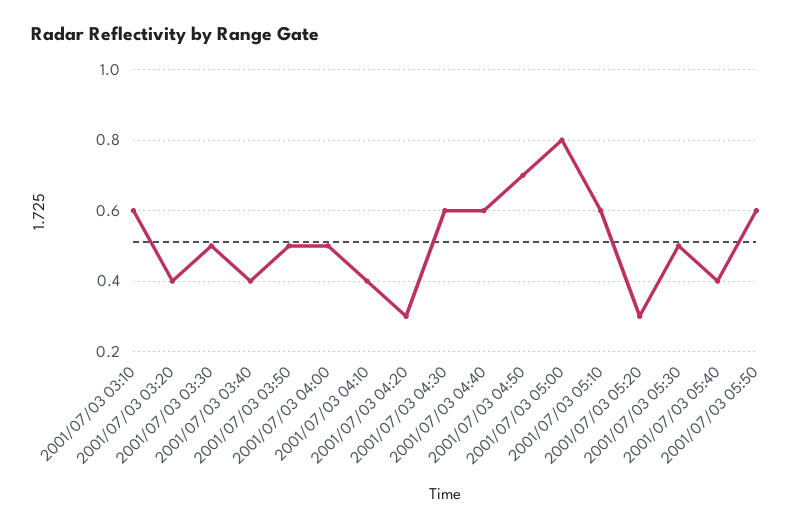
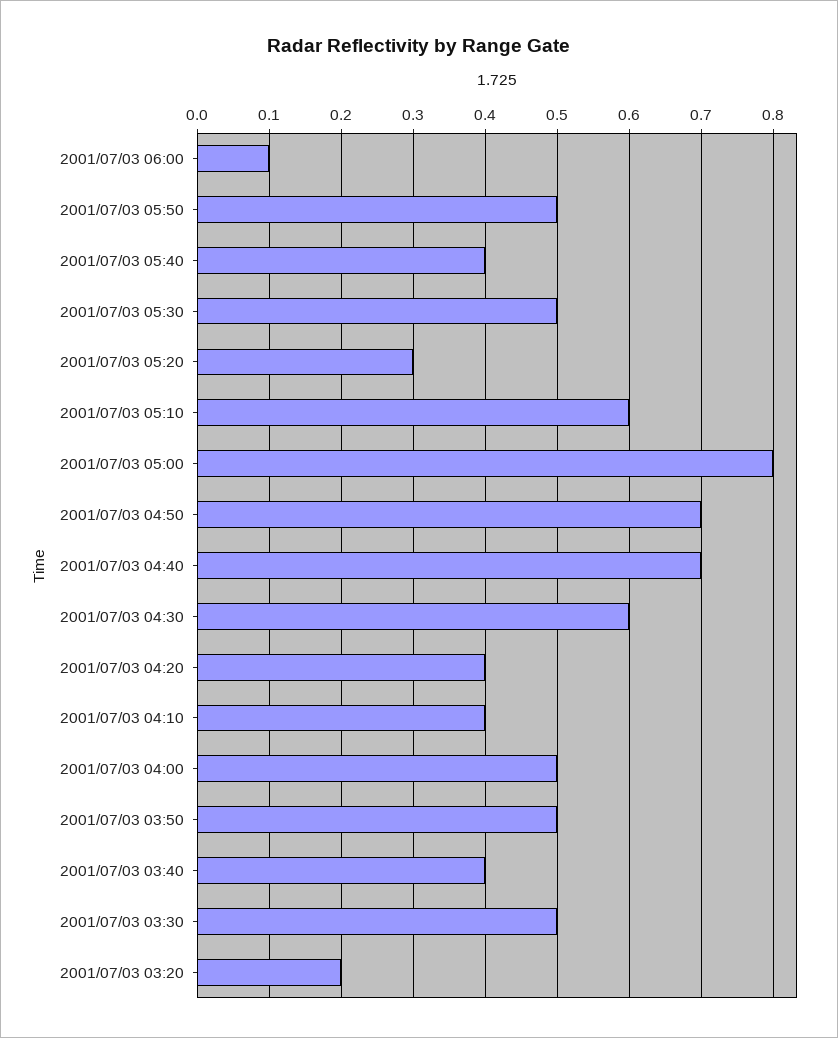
2001/07/03 03:10: 0.6 -> none
2001/07/03 03:20: 0.4 -> 0.2
2001/07/03 04:20: 0.3 -> 0.4
2001/07/03 04:40: 0.6 -> 0.7
2001/07/03 05:50: 0.6 -> 0.5
2001/07/03 06:00: none -> 0.1

